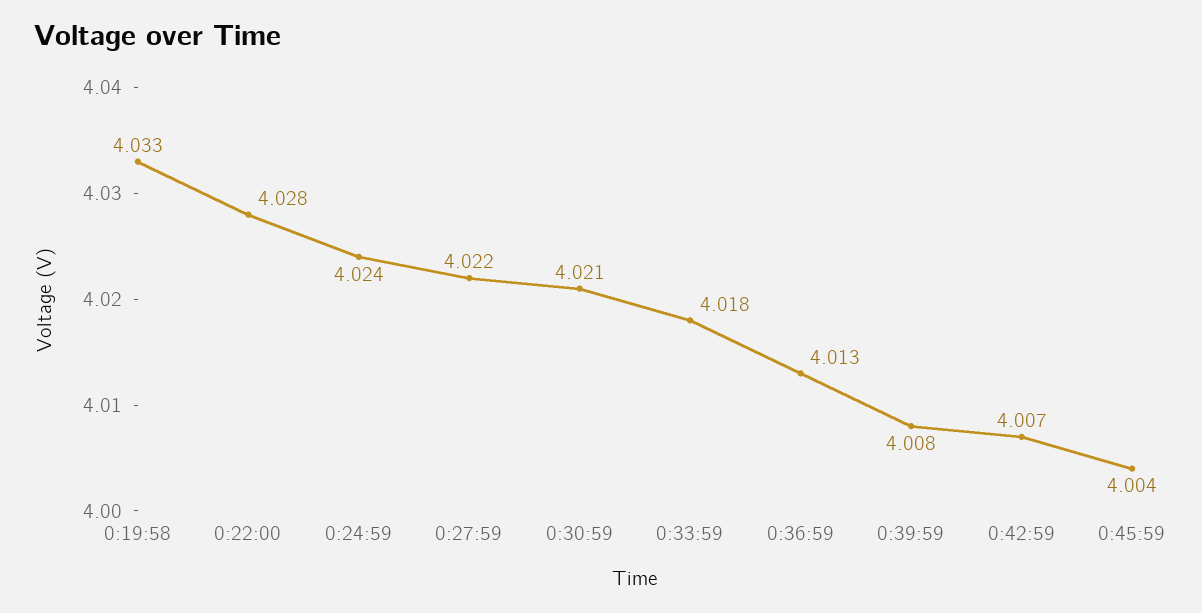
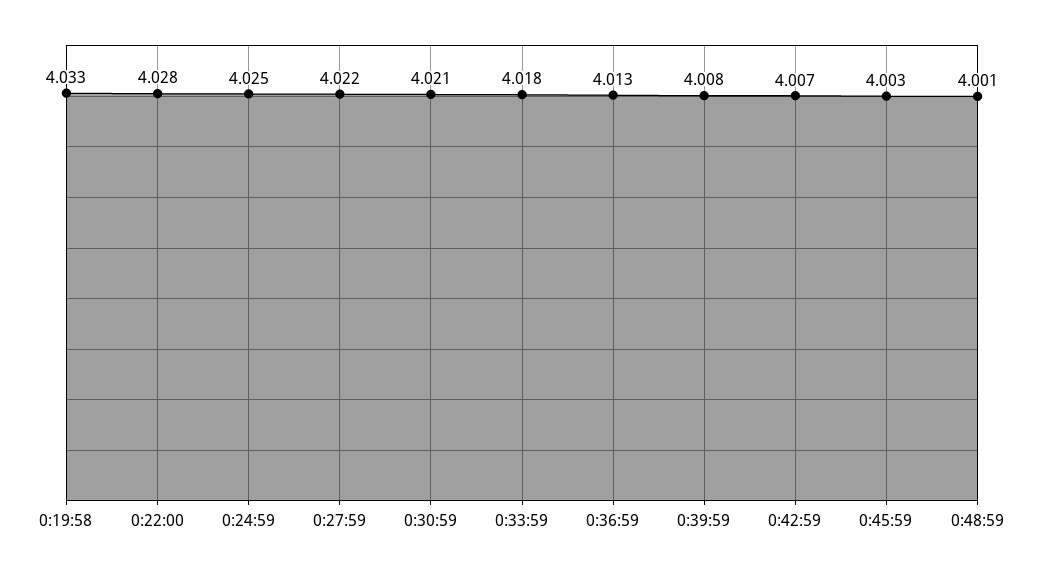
0:24:59: 4.024 -> 4.025
0:45:59: 4.004 -> 4.003
0:48:59: none -> 4.001

